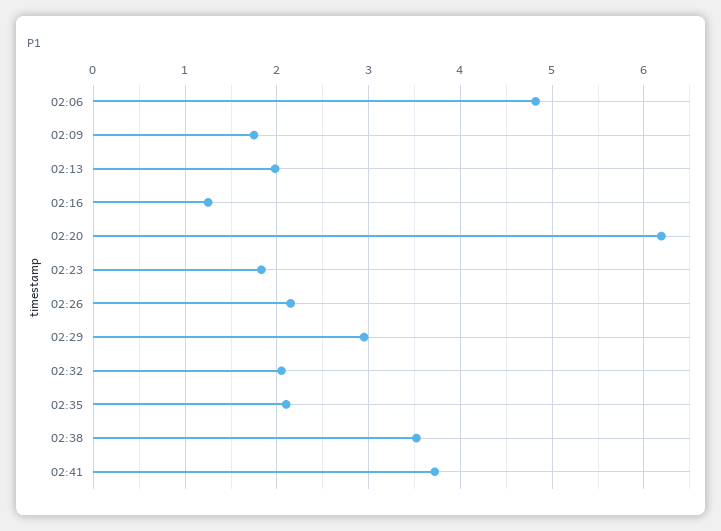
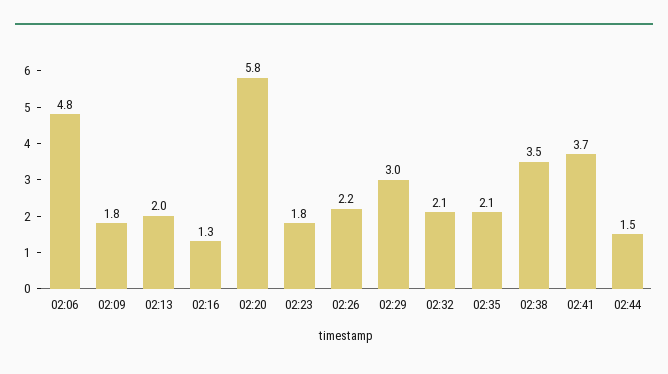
02:20: 6.2 -> 5.8
02:44: none -> 1.5

